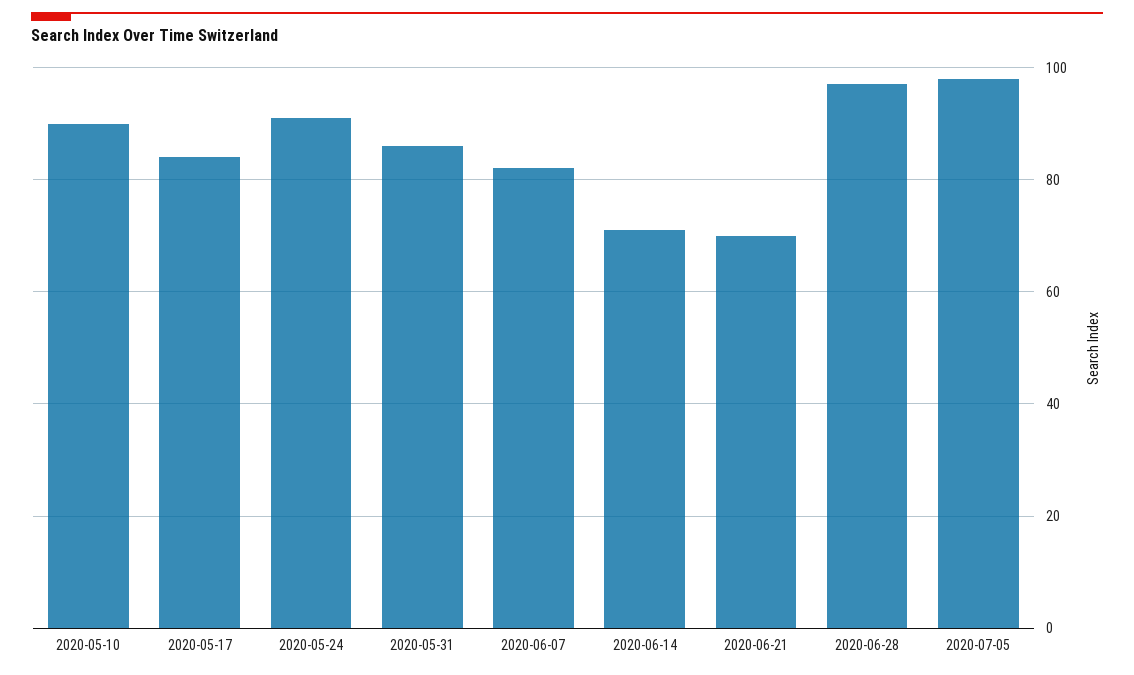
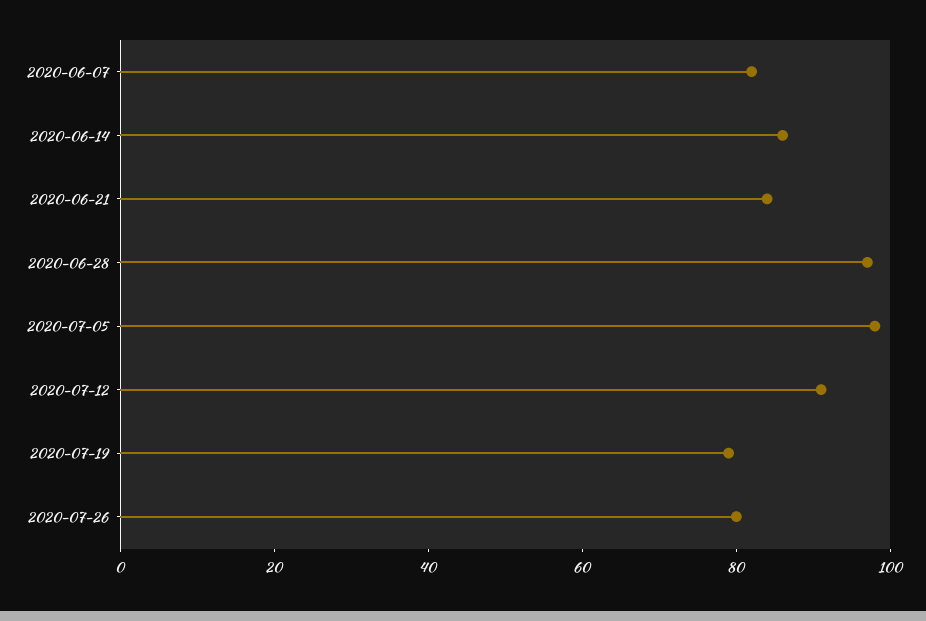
2020-05-10: 90 -> none
2020-05-17: 85 -> none
2020-05-24: 90 -> none
2020-05-31: 85 -> none
2020-06-14: 70 -> 85
2020-06-21: 70 -> 85
2020-07-12: none -> 90
2020-07-19: none -> 80
2020-07-26: none -> 80

